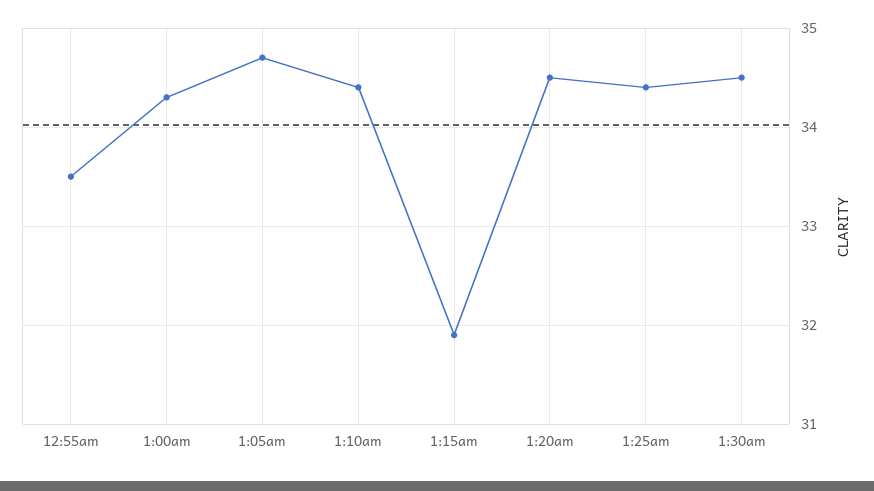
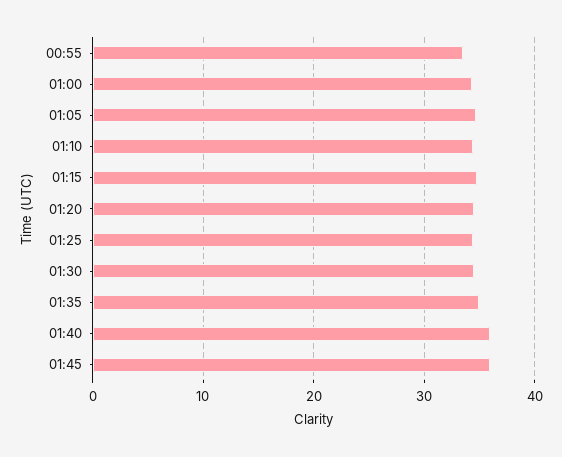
1:15am: 31.9 -> 35
01:35: none -> 35
01:40: none -> 36
01:45: none -> 36

